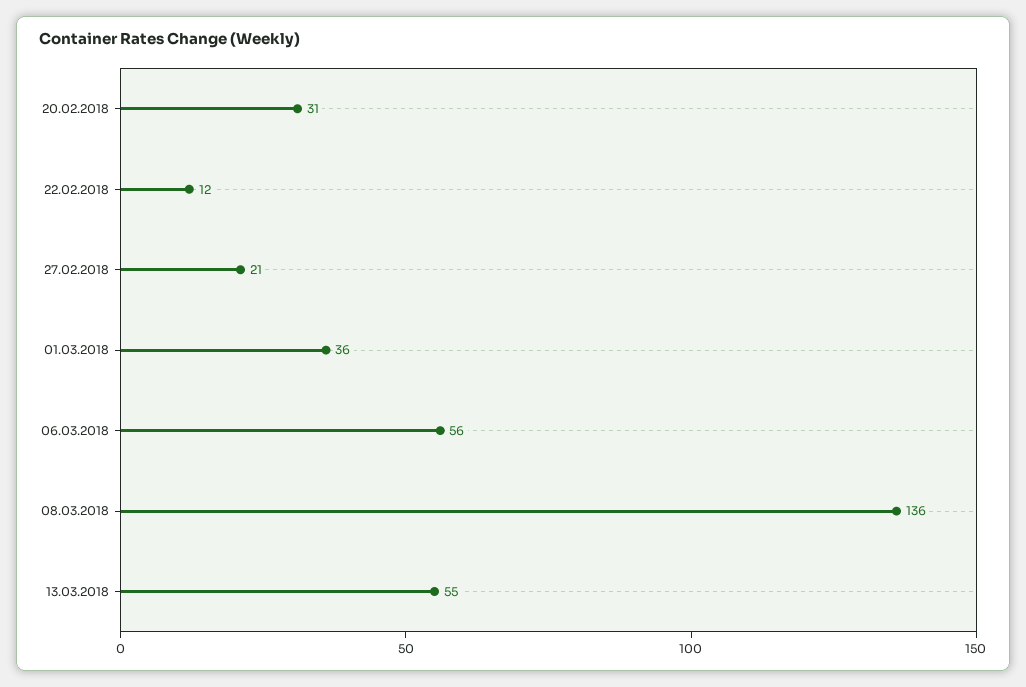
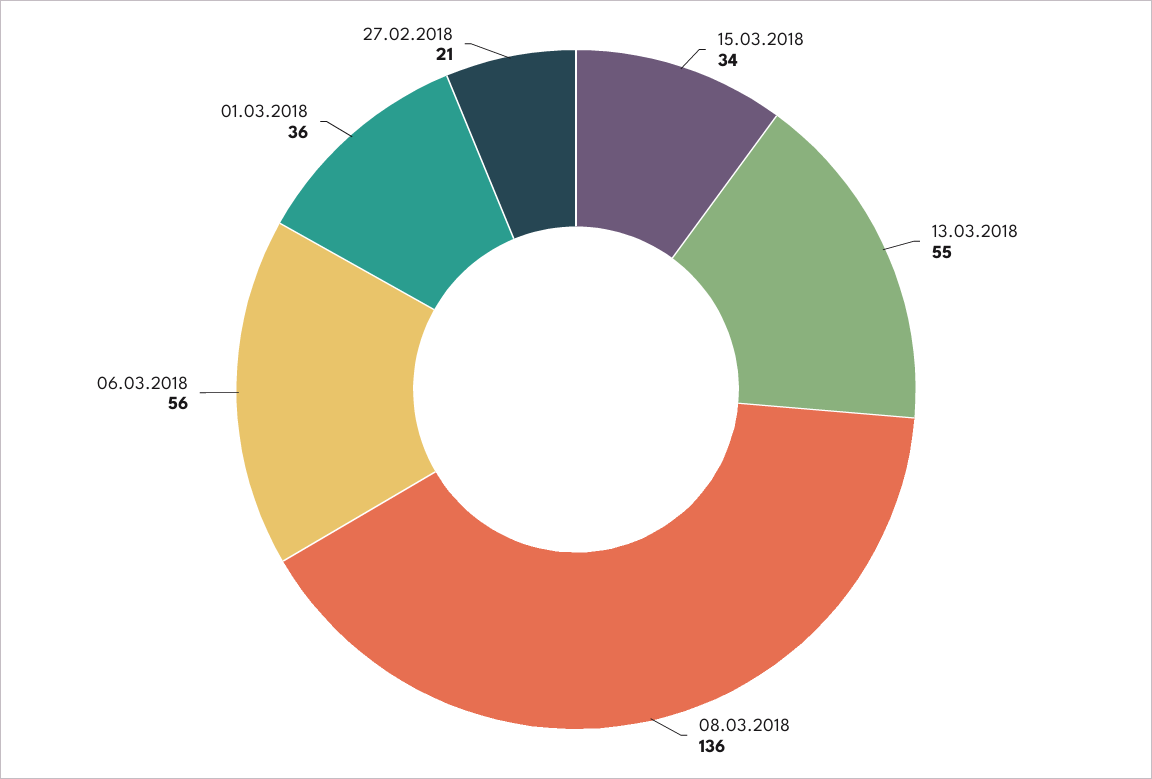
20.02.2018: 31 -> none
22.02.2018: 12 -> none
15.03.2018: none -> 34

